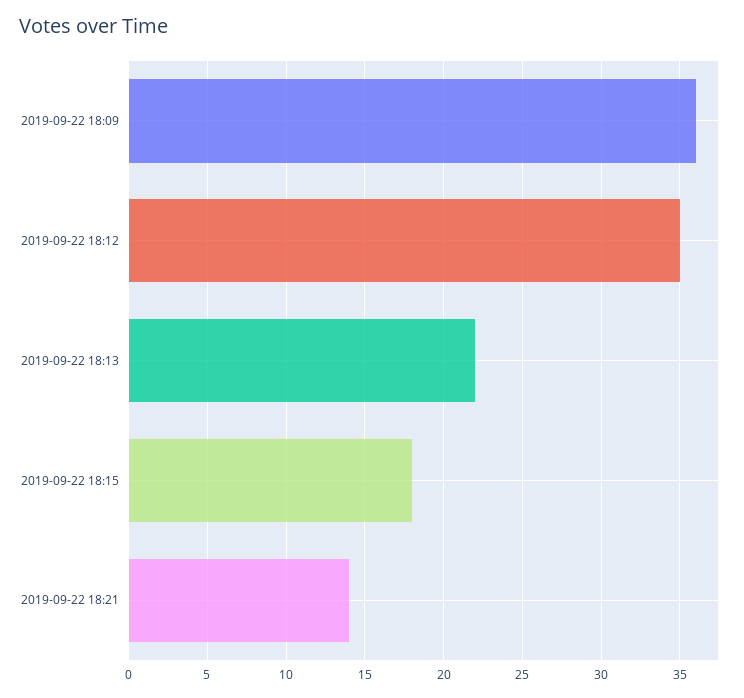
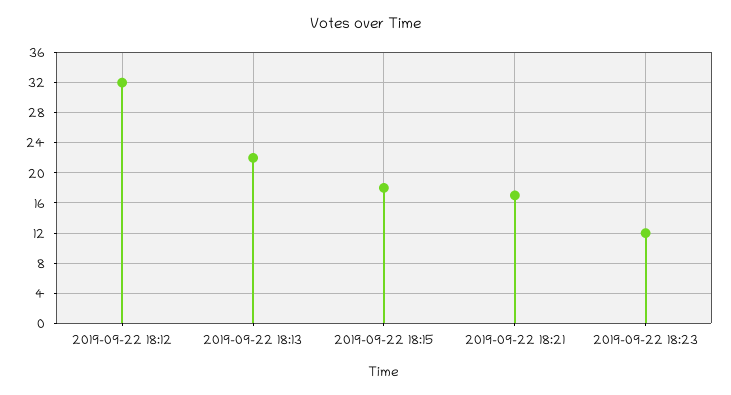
2019-09-22 18:09: 36 -> none
2019-09-22 18:12: 35 -> 32
2019-09-22 18:21: 14 -> 17
2019-09-22 18:23: none -> 12

